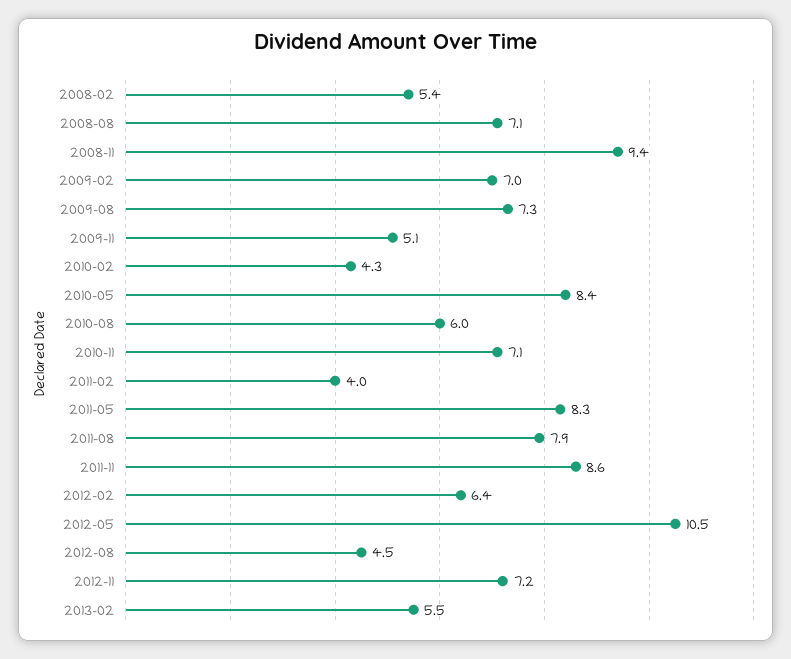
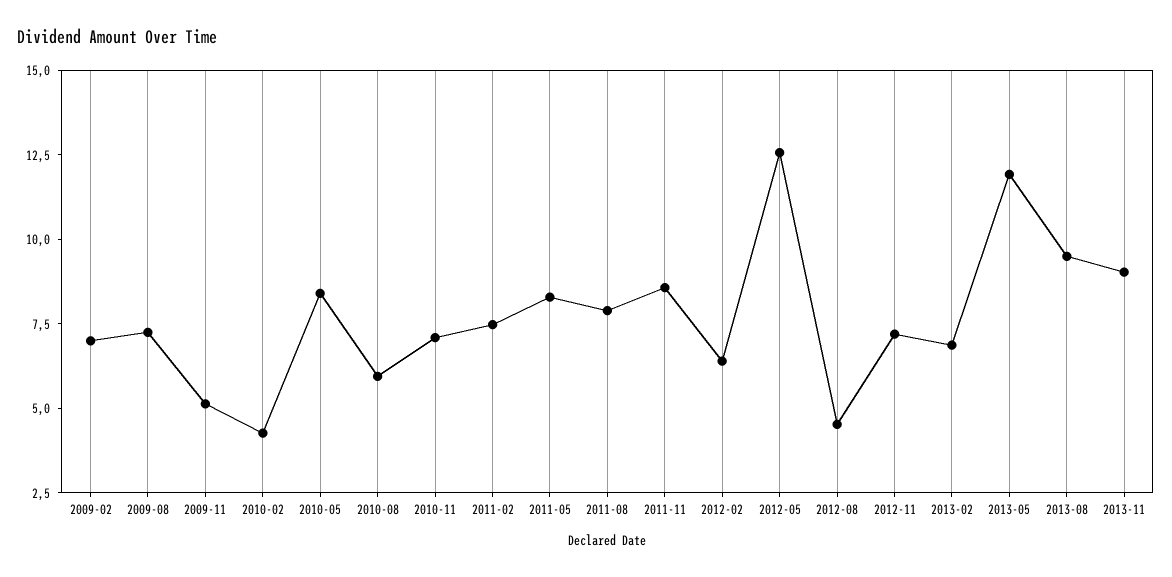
2008-02: 5.4 -> none
2008-08: 7.1 -> none
2008-11: 9.4 -> none
2011-02: 4 -> 7.5
2012-05: 10.5 -> 12.5
2013-02: 5.5 -> 7
2013-05: none -> 12
2013-08: none -> 9.5
2013-11: none -> 9

